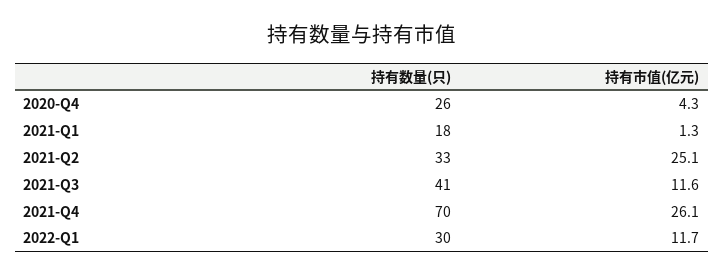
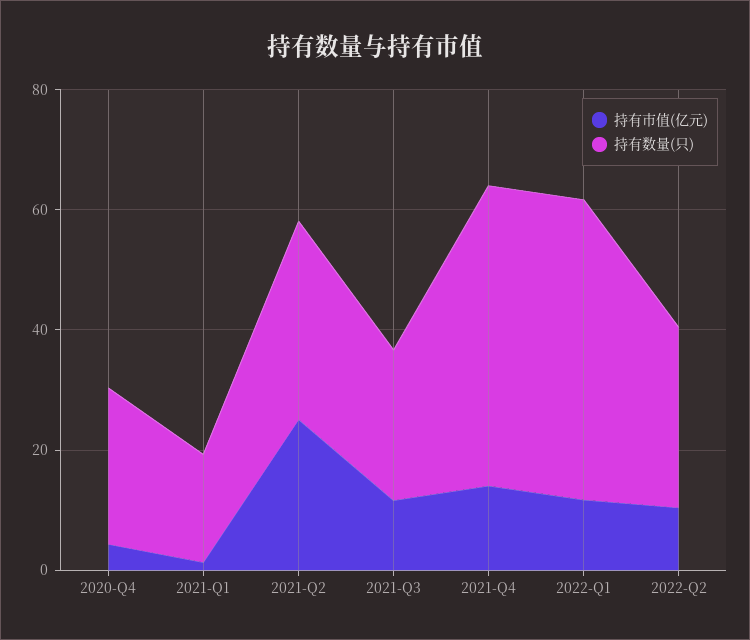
持有数量(只), 2021-Q3: 41 -> 25
持有数量(只), 2021-Q4: 70 -> 50
持有市值(亿元), 2021-Q4: 26.1 -> 15
持有数量(只), 2022-Q1: 30 -> 50
持有市值(亿元), 2022-Q2: none -> 10
持有数量(只), 2022-Q2: none -> 30

